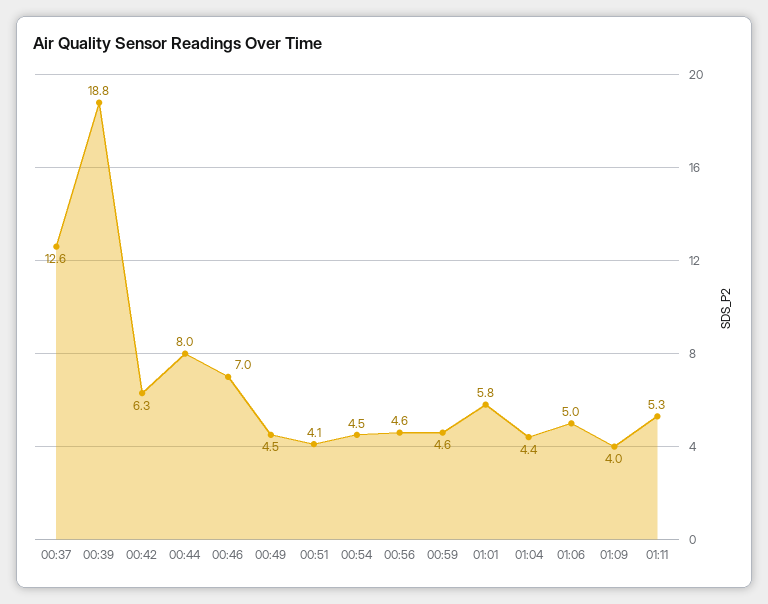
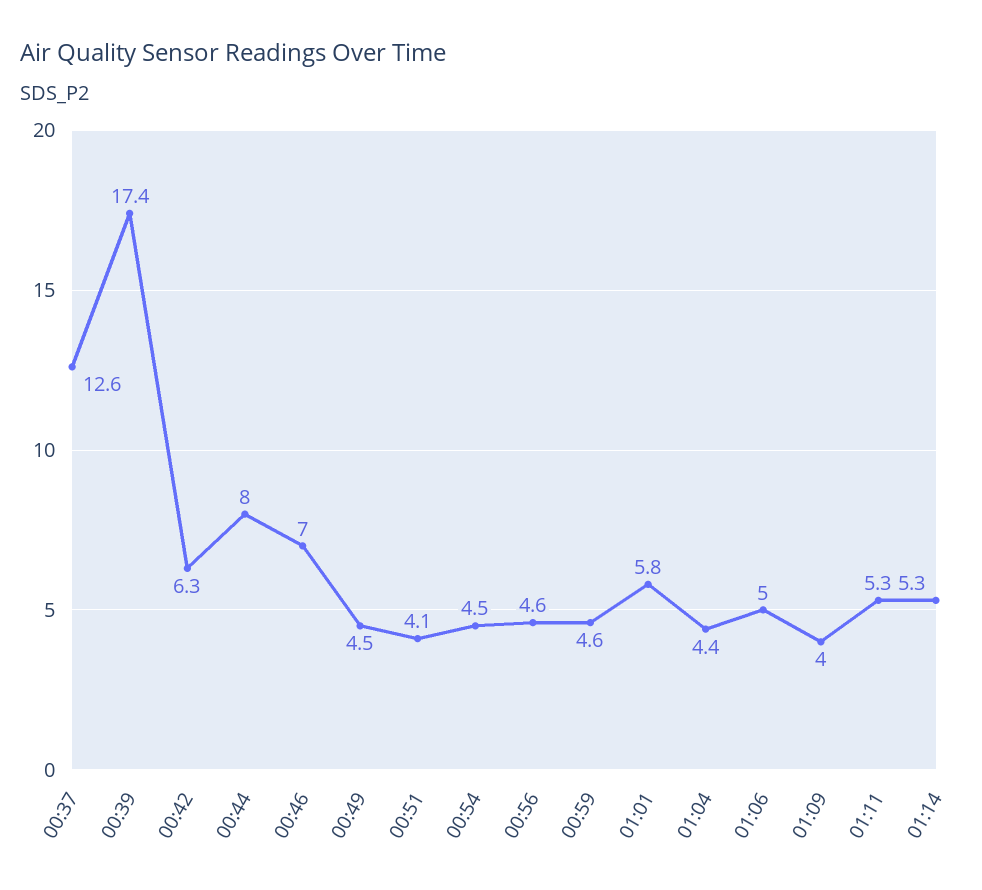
00:39: 18.8 -> 17.4
01:14: none -> 5.3

